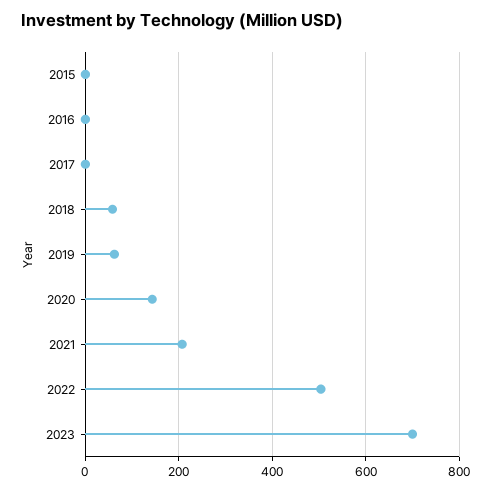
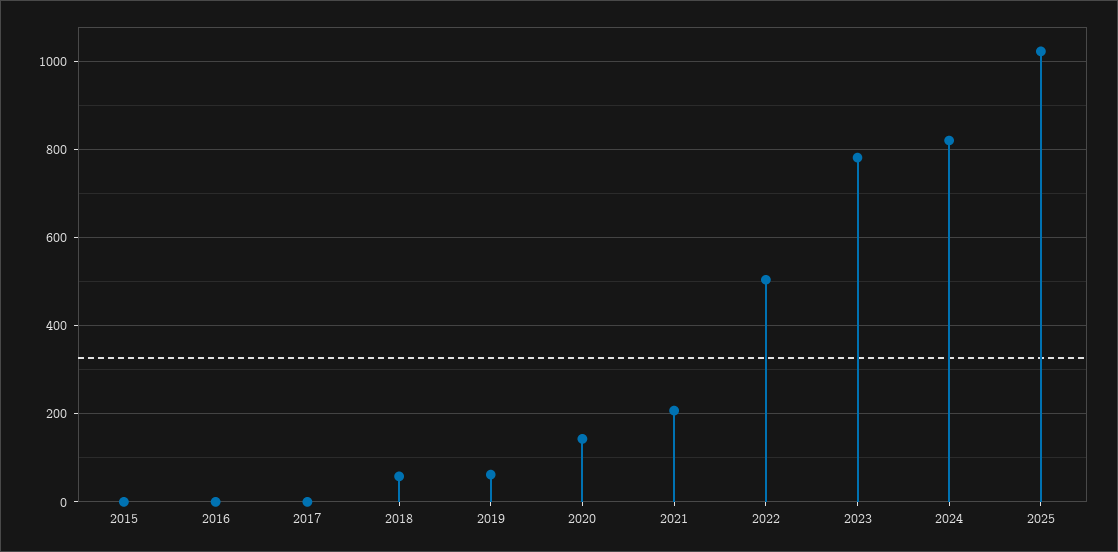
2023: 700 -> 780
2024: none -> 820
2025: none -> 1020

